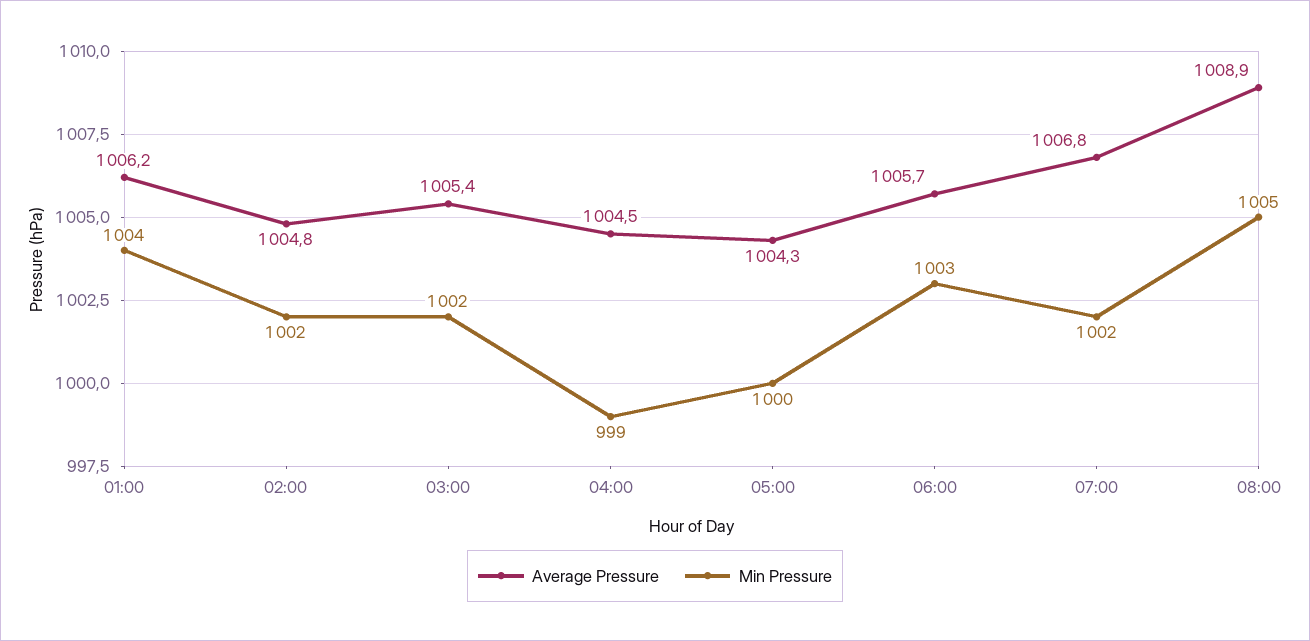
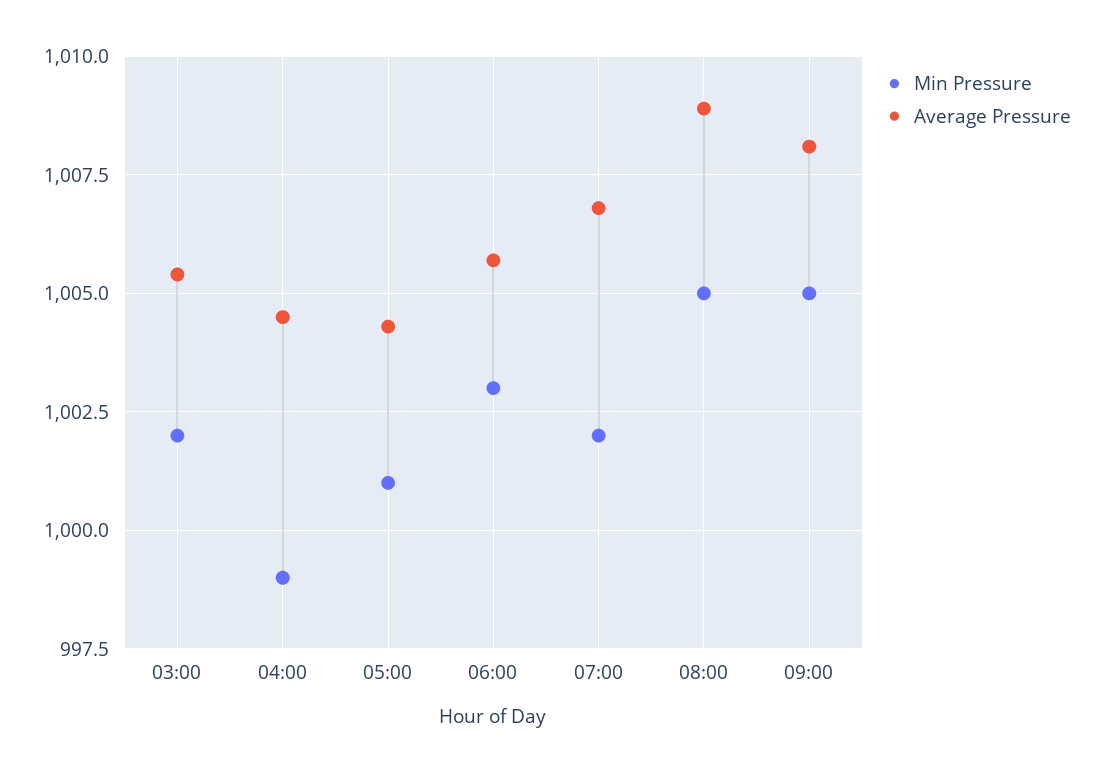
Average Pressure, 01:00: 1006.2 -> none
Min Pressure, 01:00: 1004 -> none
Average Pressure, 02:00: 1004.8 -> none
Min Pressure, 02:00: 1002 -> none
Min Pressure, 05:00: 1000 -> 1001
Min Pressure, 09:00: none -> 1005
Average Pressure, 09:00: none -> 1008

